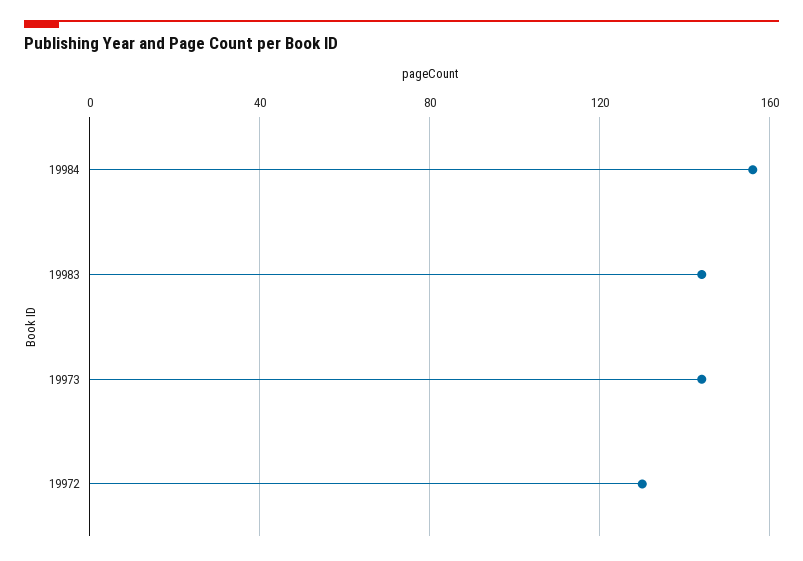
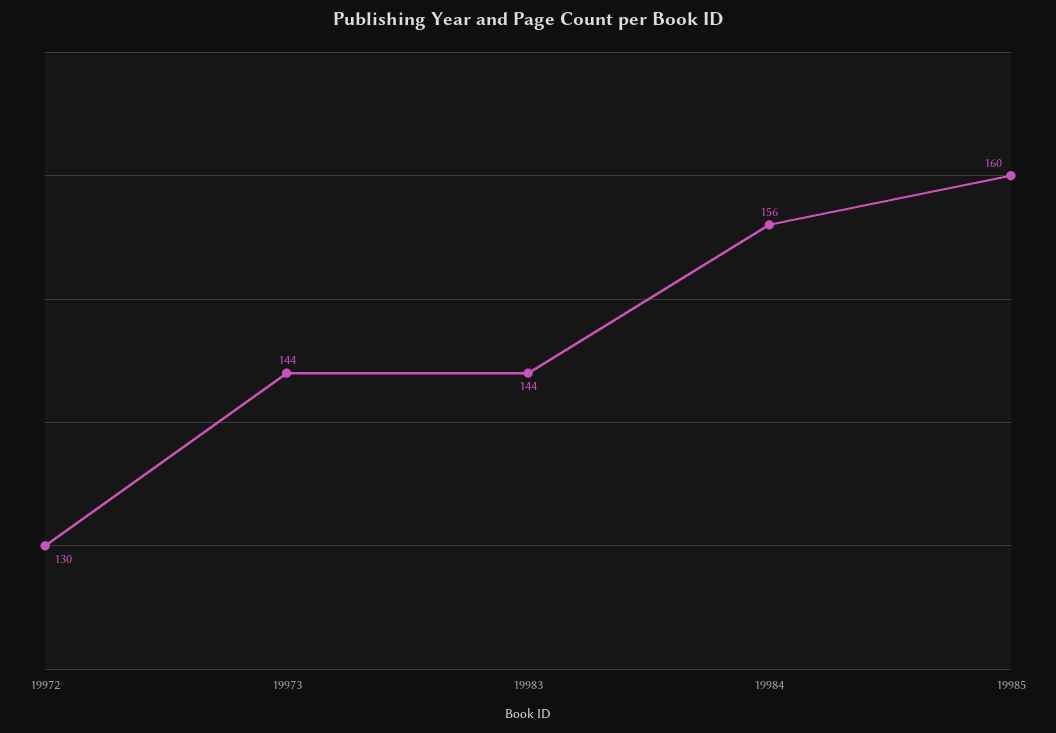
19985: none -> 160

